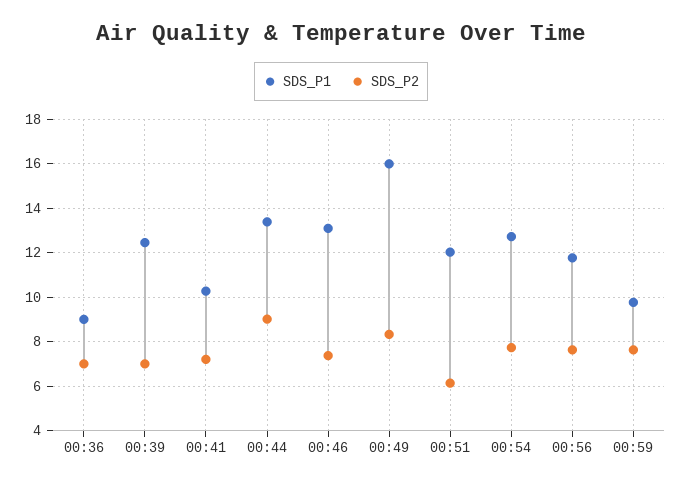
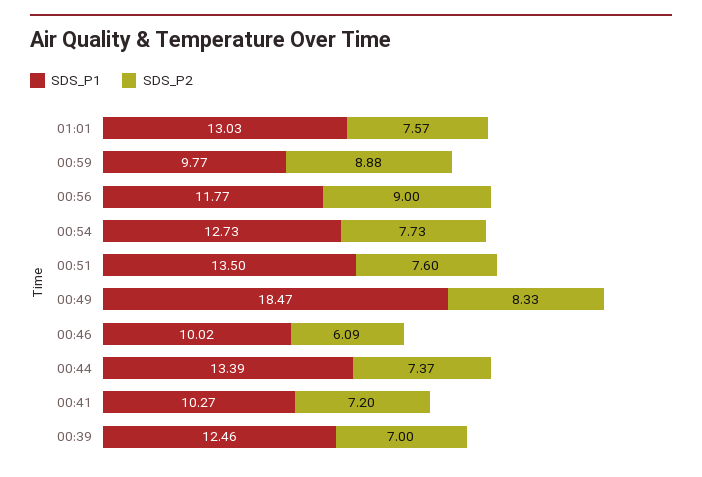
SDS_P1, 00:36: 9 -> none
SDS_P2, 00:36: 7 -> none
SDS_P2, 00:44: 9 -> 7.37
SDS_P1, 00:46: 13 -> 10.02
SDS_P2, 00:46: 7.5 -> 6.09
SDS_P1, 00:49: 16 -> 18.47
SDS_P1, 00:51: 12 -> 13.5
SDS_P2, 00:51: 6 -> 7.6
SDS_P2, 00:56: 7.5 -> 9
SDS_P2, 00:59: 7.5 -> 8.88
SDS_P1, 01:01: none -> 13.03
SDS_P2, 01:01: none -> 7.57

